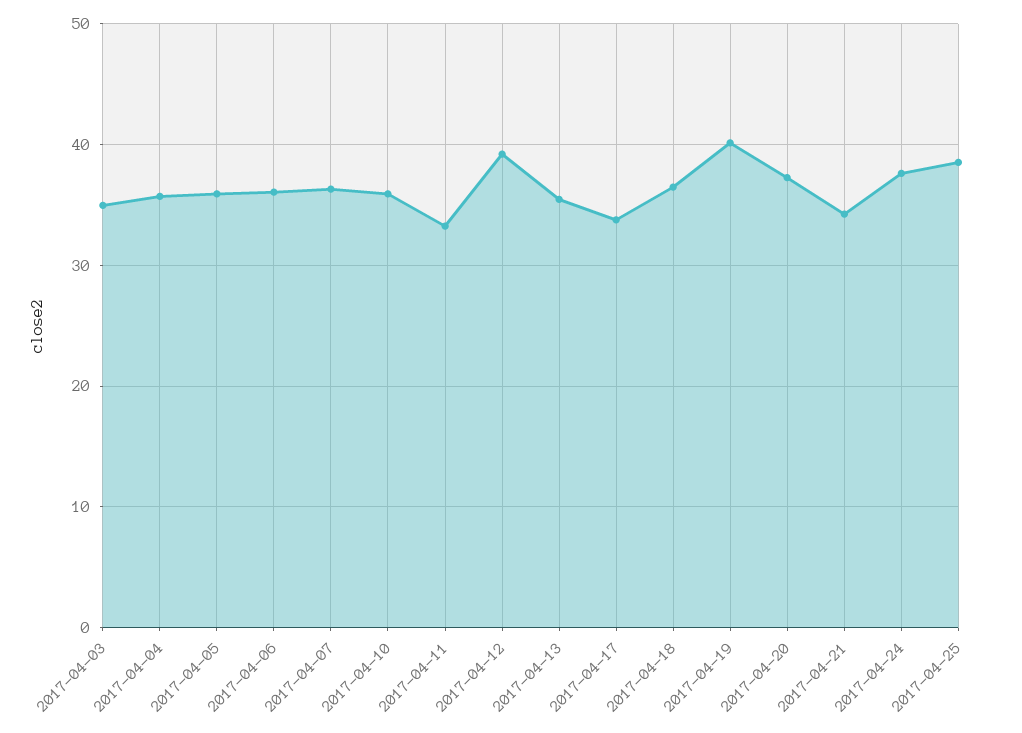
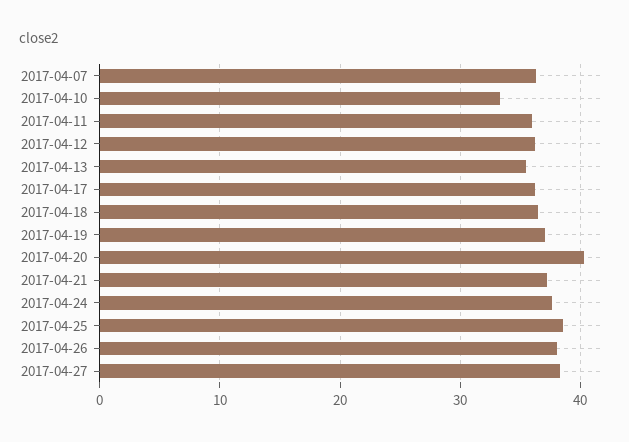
2017-04-03: 35 -> none
2017-04-04: 36 -> none
2017-04-05: 36 -> none
2017-04-06: 36 -> none
2017-04-10: 36 -> 33
2017-04-11: 33 -> 36
2017-04-12: 39 -> 36
2017-04-17: 34 -> 36
2017-04-19: 40 -> 37
2017-04-20: 37 -> 40
2017-04-21: 34 -> 37
2017-04-26: none -> 38
2017-04-27: none -> 38

